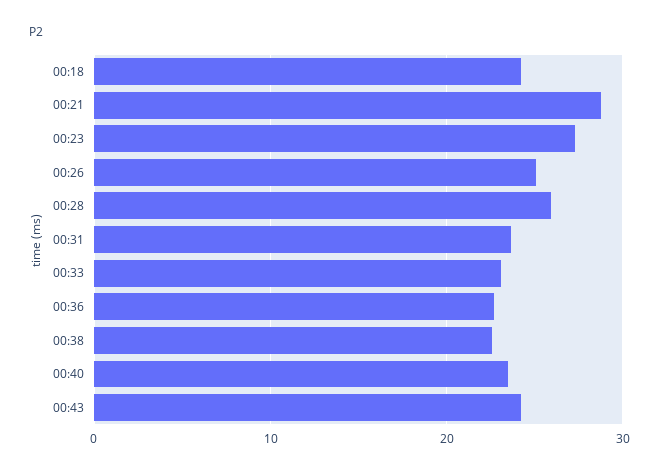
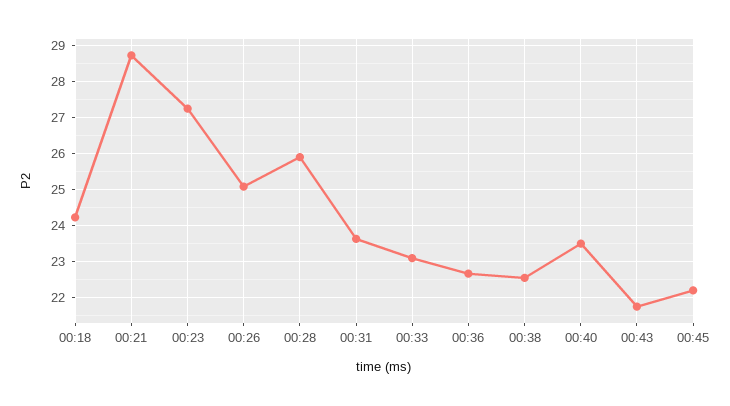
00:43: 24 -> 21.8
00:45: none -> 22.2

